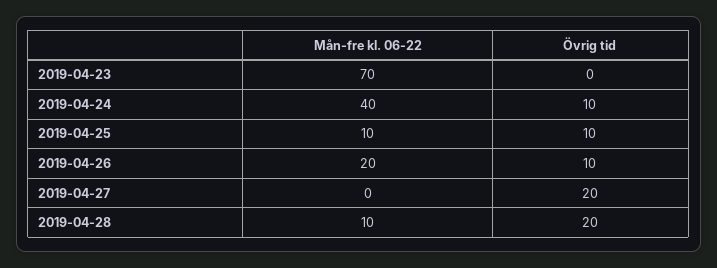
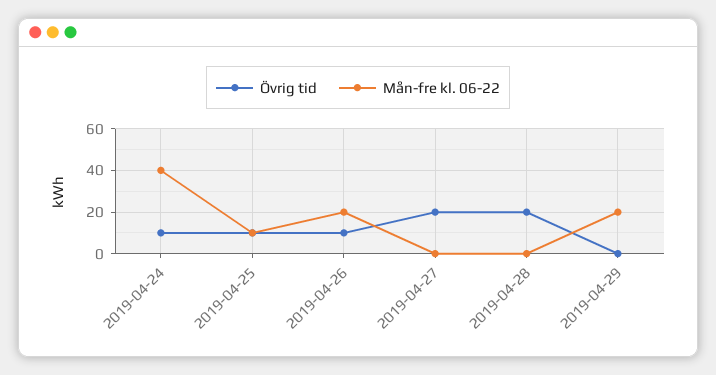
Mån-fre kl. 06-22, 2019-04-23: 70 -> none
Övrig tid, 2019-04-23: 0 -> none
Mån-fre kl. 06-22, 2019-04-28: 10 -> 0
Övrig tid, 2019-04-29: none -> 0
Mån-fre kl. 06-22, 2019-04-29: none -> 20

